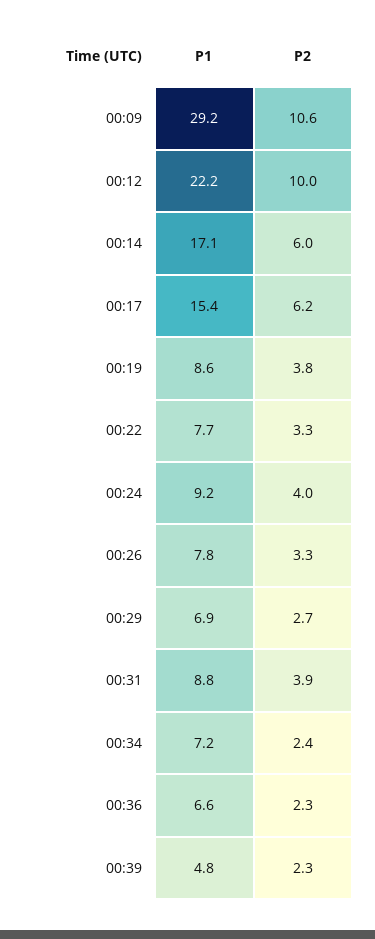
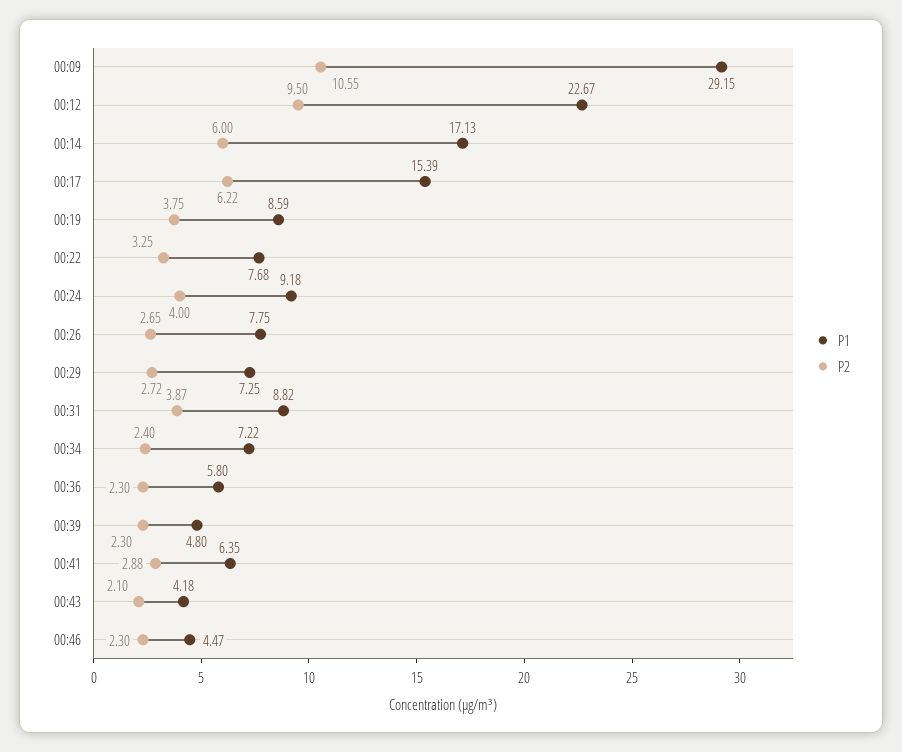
P1, 00:12: 22.2 -> 22.67
P2, 00:12: 10 -> 9.5
P2, 00:26: 3.3 -> 2.65
P1, 00:29: 6.9 -> 7.25
P1, 00:36: 6.6 -> 5.8
P1, 00:41: none -> 6.35
P2, 00:41: none -> 2.88
P1, 00:43: none -> 4.18
P2, 00:43: none -> 2.1
P1, 00:46: none -> 4.47
P2, 00:46: none -> 2.3

